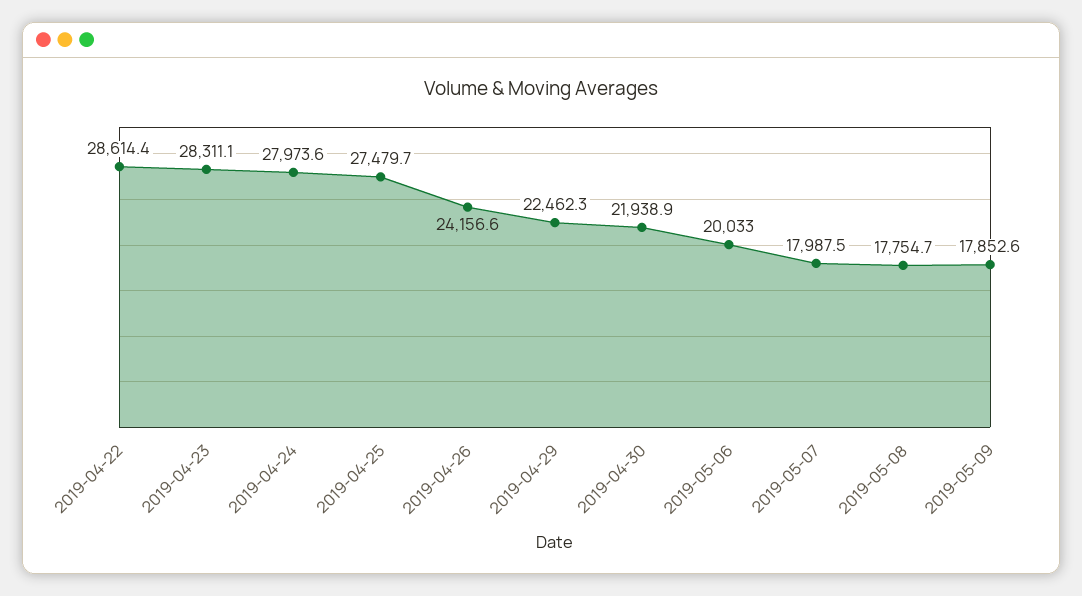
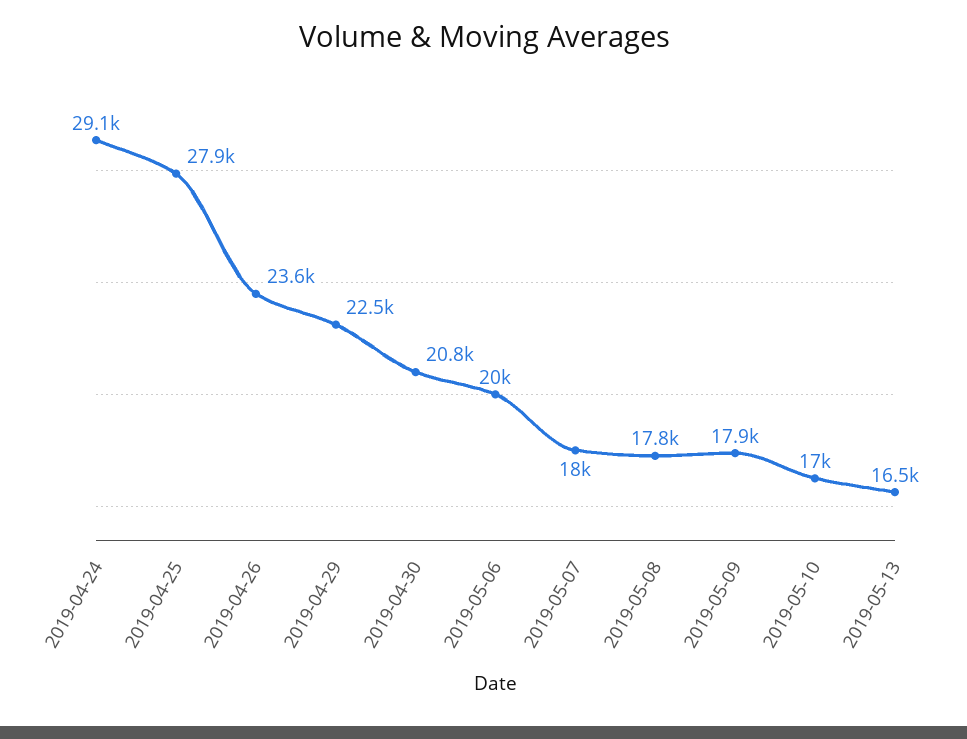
2019-04-22: 28614.4 -> none
2019-04-23: 28311.1 -> none
2019-04-24: 27973.6 -> 29100
2019-04-25: 27479.7 -> 27900
2019-04-26: 24156.6 -> 23600
2019-04-30: 21938.9 -> 20800
2019-05-10: none -> 17000
2019-05-13: none -> 16500

